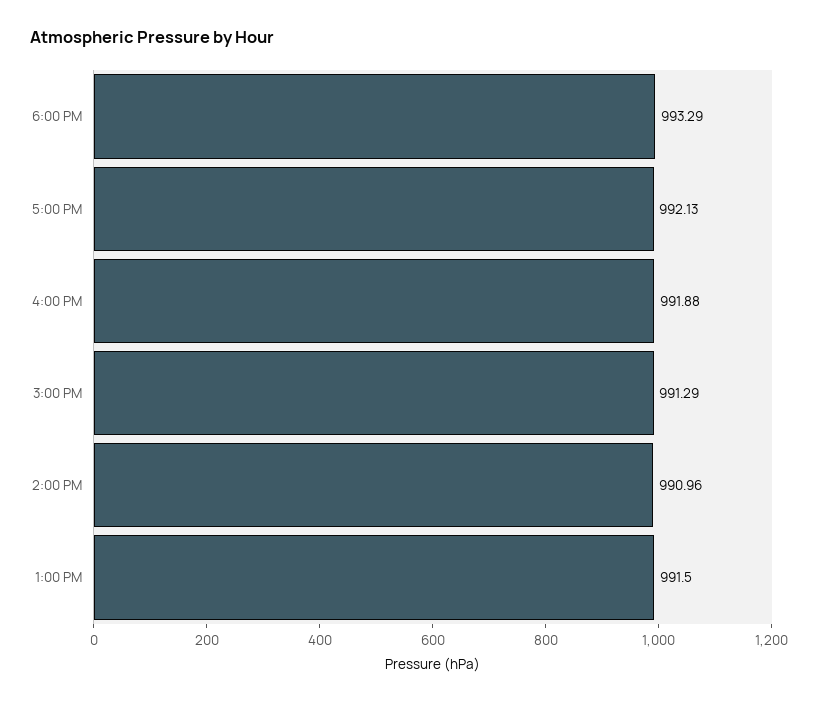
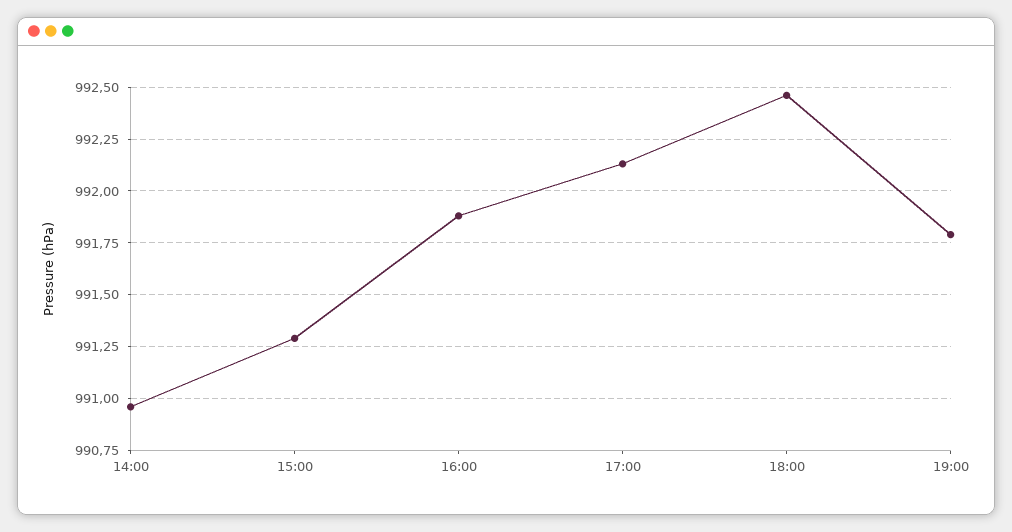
6:00 PM: 993.29 -> 992.45
1:00 PM: 991.5 -> none
19:00: none -> 991.8

